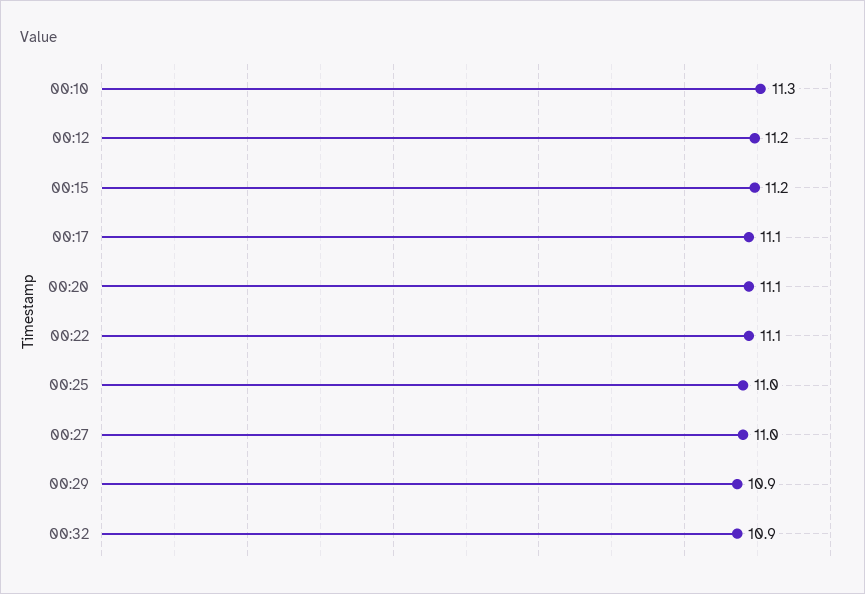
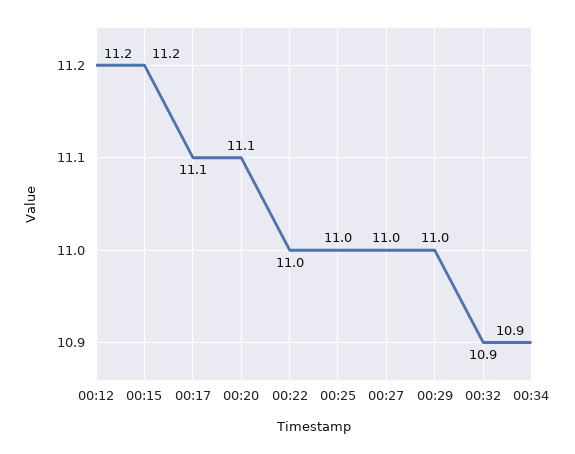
00:10: 11.3 -> none
00:22: 11.1 -> 11
00:29: 10.9 -> 11
00:34: none -> 10.9

